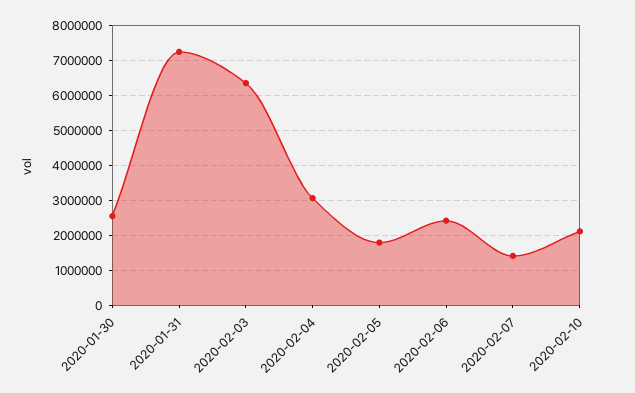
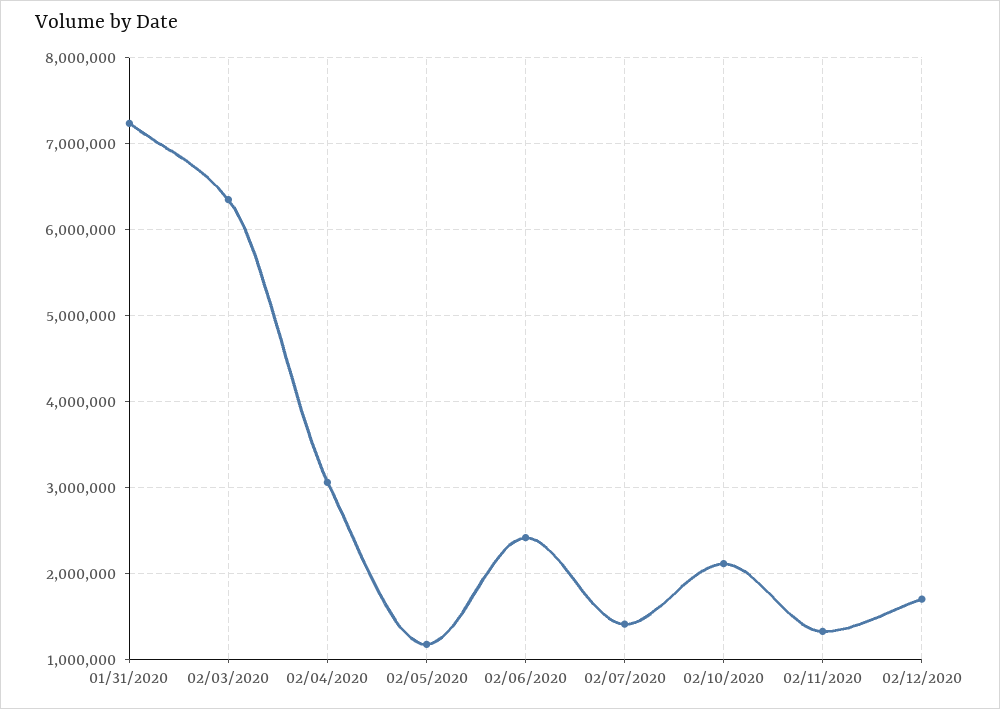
2020-01-30: 2600000 -> none
2020-02-05: 1800000 -> 1200000
02/11/2020: none -> 1300000
02/12/2020: none -> 1700000

